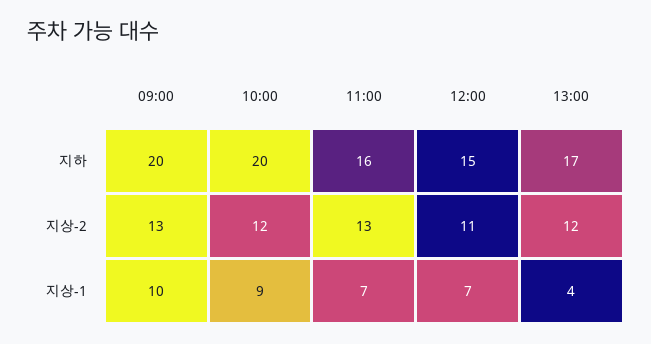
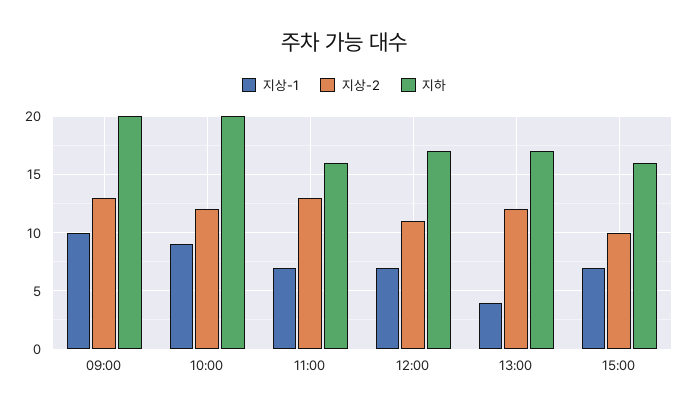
지하, 12:00: 15 -> 17
지상-1, 15:00: none -> 7
지상-2, 15:00: none -> 10
지하, 15:00: none -> 16

